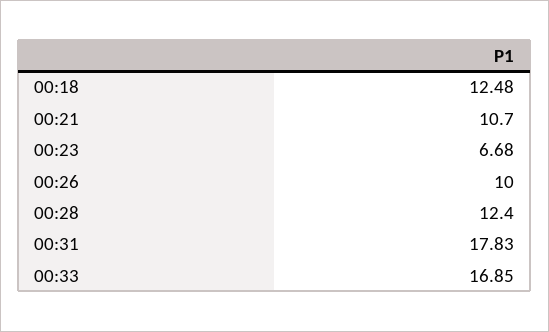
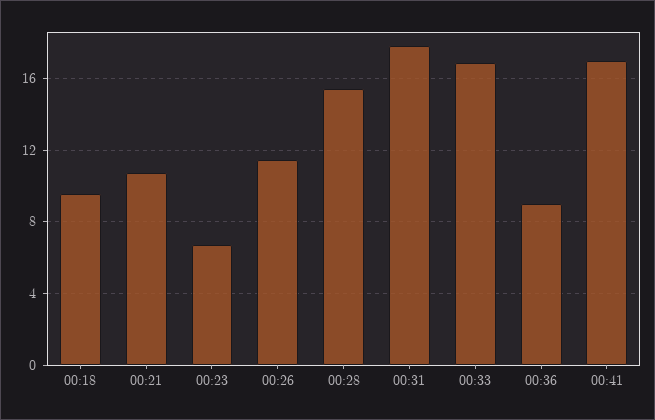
00:18: 12.48 -> 9.5
00:26: 10 -> 11.5
00:28: 12.4 -> 15.5
00:36: none -> 9
00:41: none -> 17

